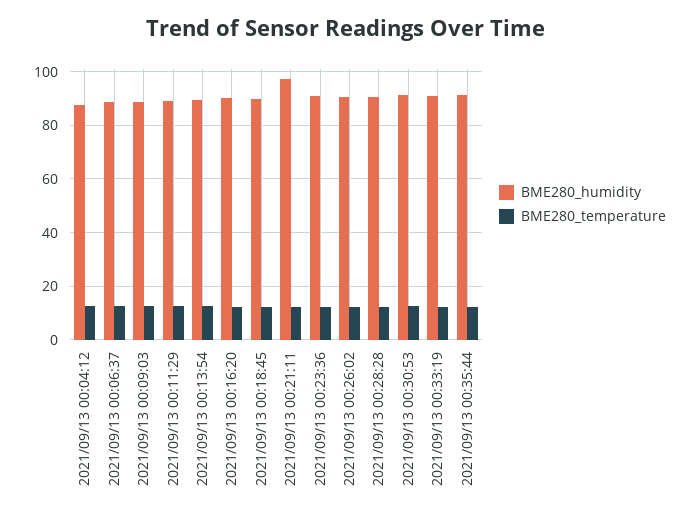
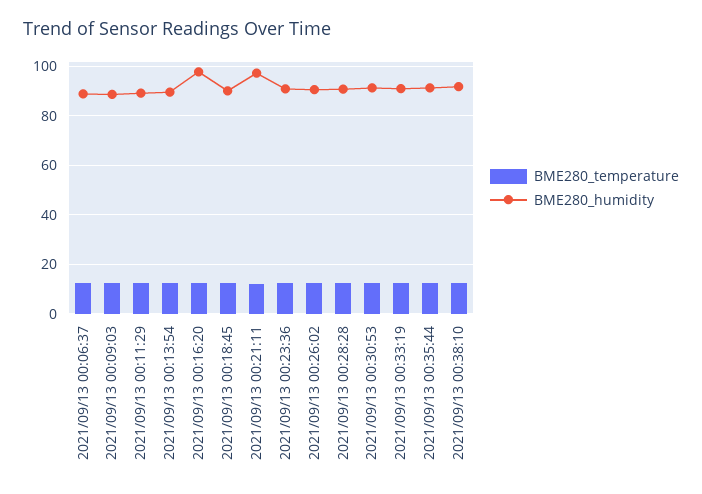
BME280_humidity, 2021/09/13 00:04:12: 87.5 -> none
BME280_temperature, 2021/09/13 00:04:12: 12.5 -> none
BME280_humidity, 2021/09/13 00:16:20: 90 -> 97.5
BME280_temperature, 2021/09/13 00:38:10: none -> 12.5
BME280_humidity, 2021/09/13 00:38:10: none -> 92.5

